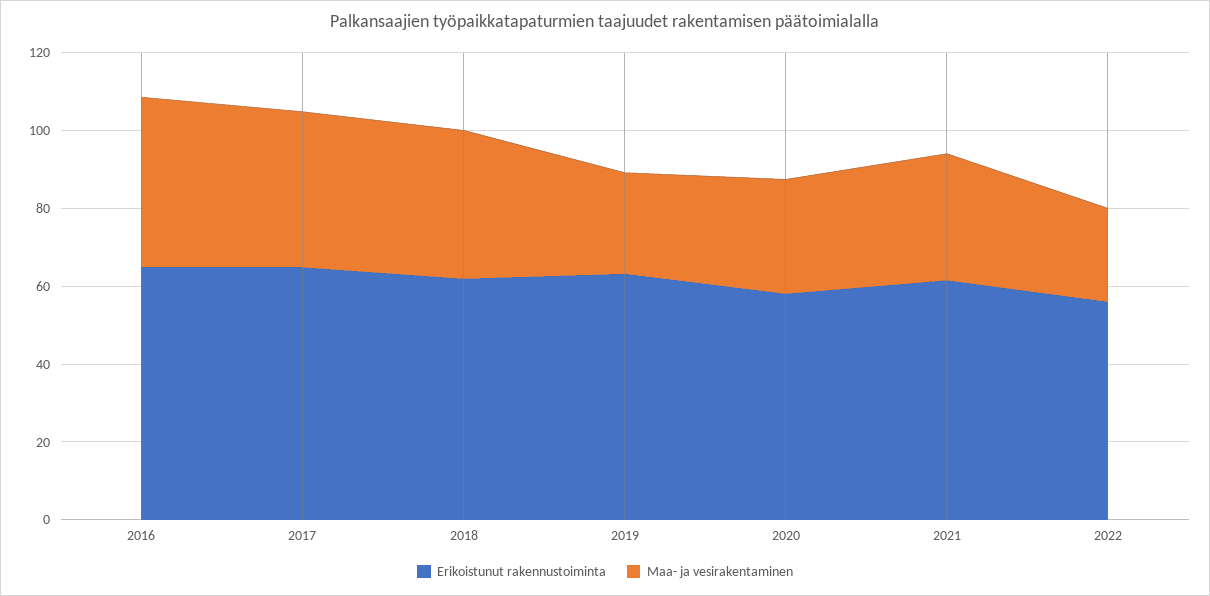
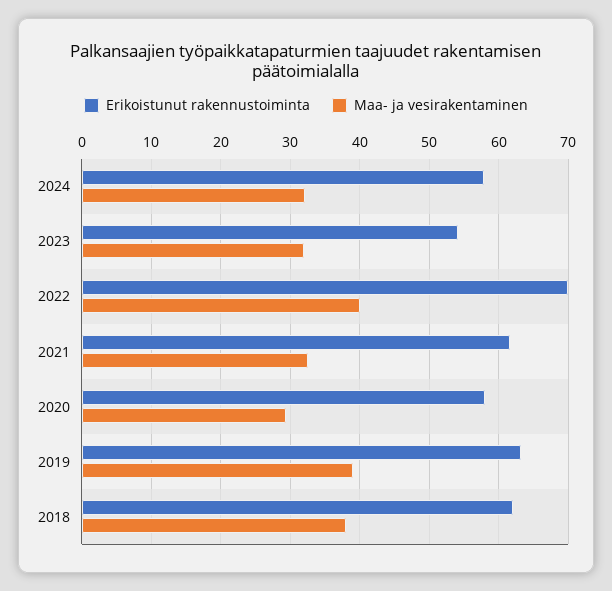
Erikoistunut rakennustoiminta, 2016: 65 -> none
Maa- ja vesirakentaminen, 2016: 45 -> none
Erikoistunut rakennustoiminta, 2017: 65 -> none
Maa- ja vesirakentaminen, 2017: 40 -> none
Maa- ja vesirakentaminen, 2019: 25 -> 39
Erikoistunut rakennustoiminta, 2022: 55 -> 70
Maa- ja vesirakentaminen, 2022: 25 -> 40
Erikoistunut rakennustoiminta, 2024: none -> 58
Maa- ja vesirakentaminen, 2024: none -> 32
Erikoistunut rakennustoiminta, 2023: none -> 54
Maa- ja vesirakentaminen, 2023: none -> 32

